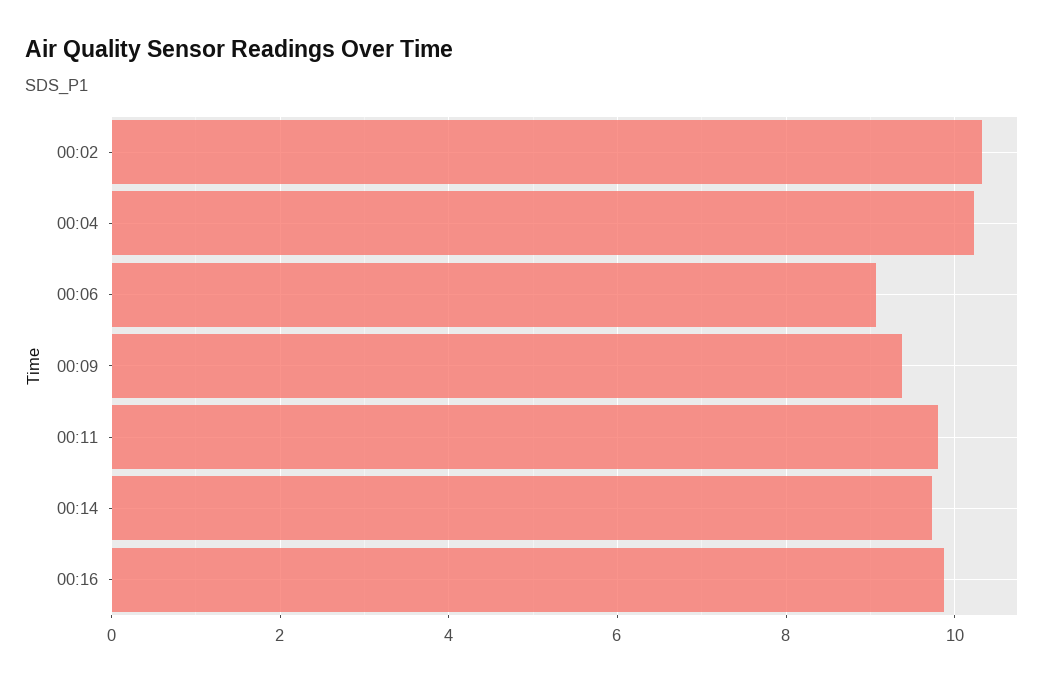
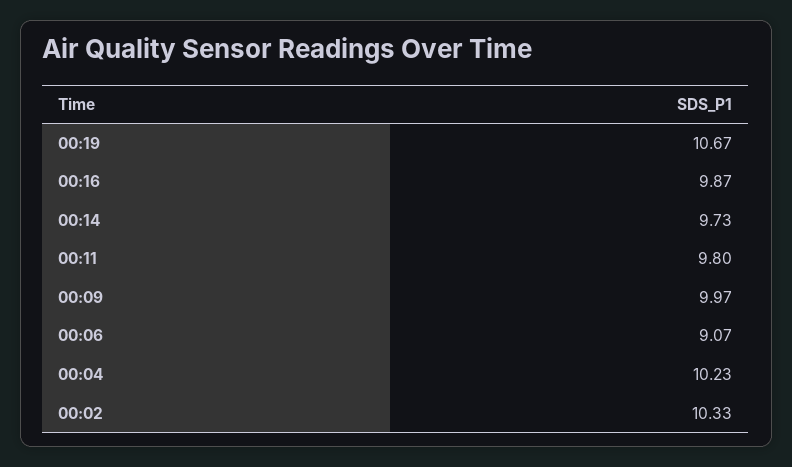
00:09: 9.4 -> 9.97
00:19: none -> 10.67

